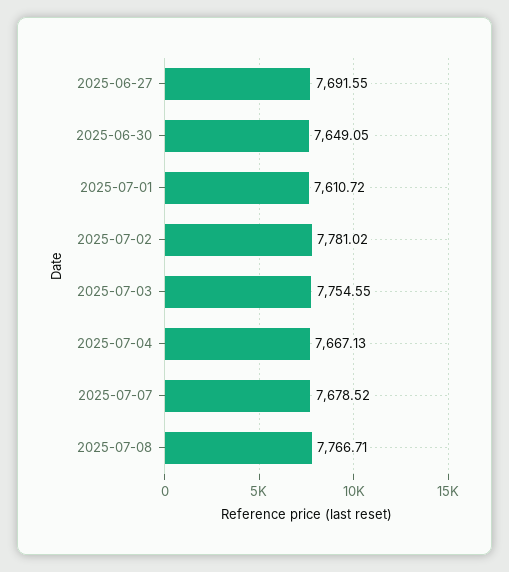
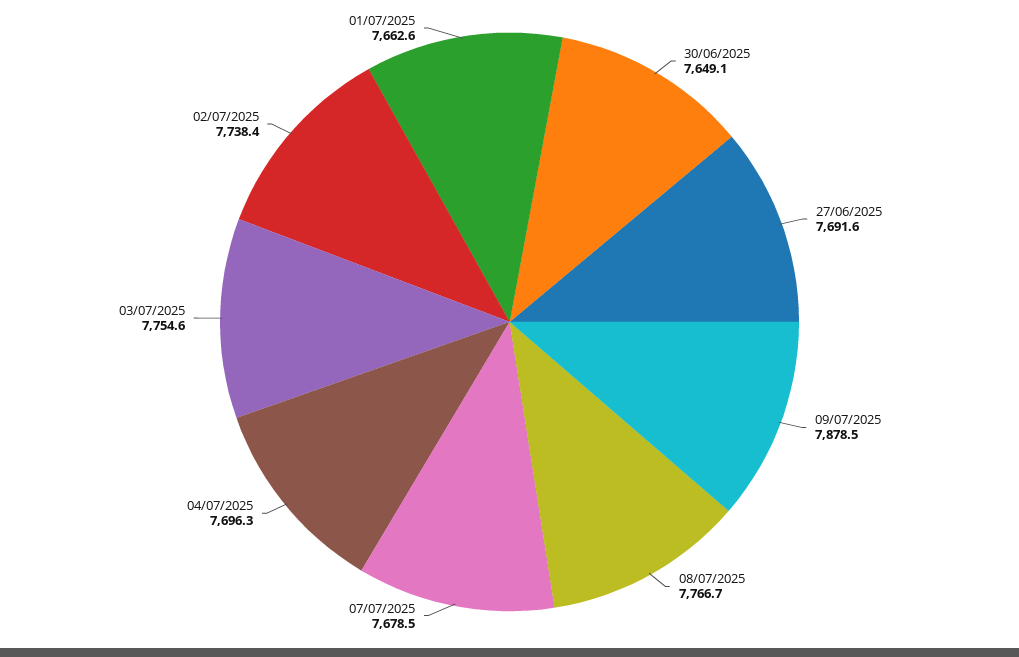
2025-07-01: 7610.72 -> 7662.6
2025-07-02: 7781.02 -> 7738.4
2025-07-04: 7667.13 -> 7696.3
09/07/2025: none -> 7878.5

